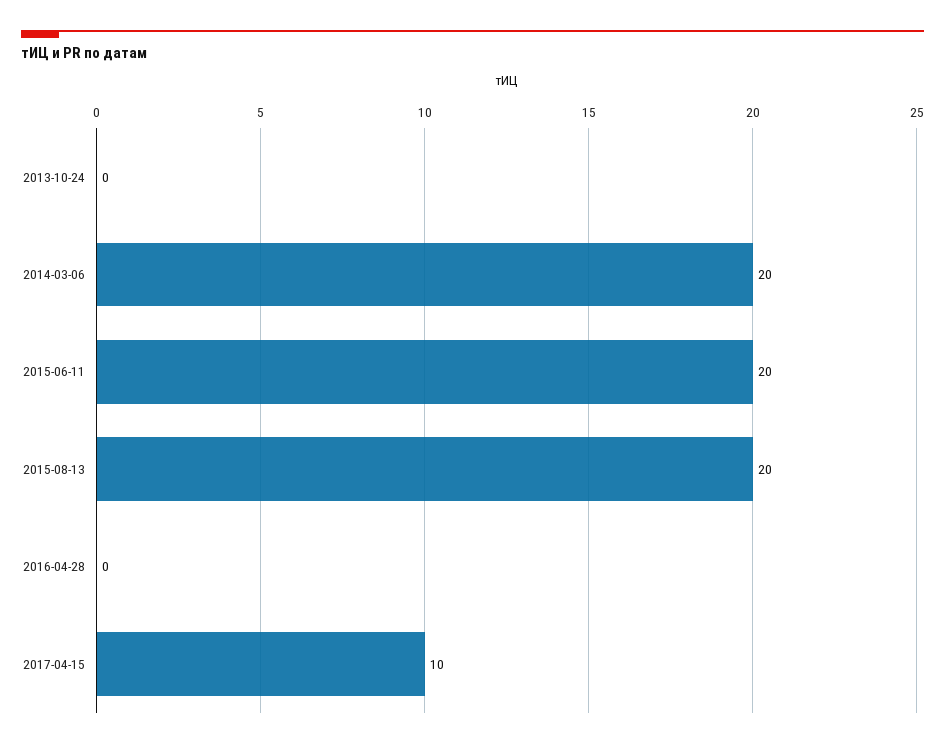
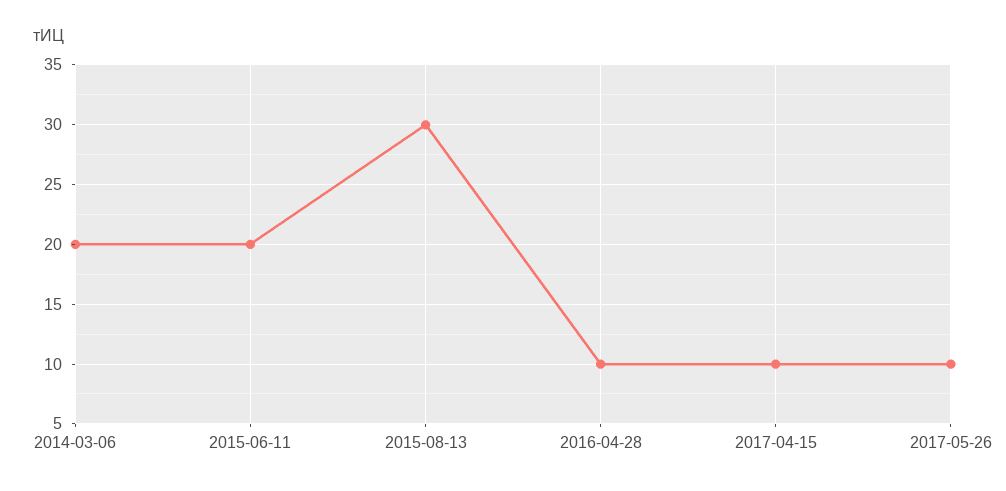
2013-10-24: 0 -> none
2015-08-13: 20 -> 30
2016-04-28: 0 -> 10
2017-05-26: none -> 10

